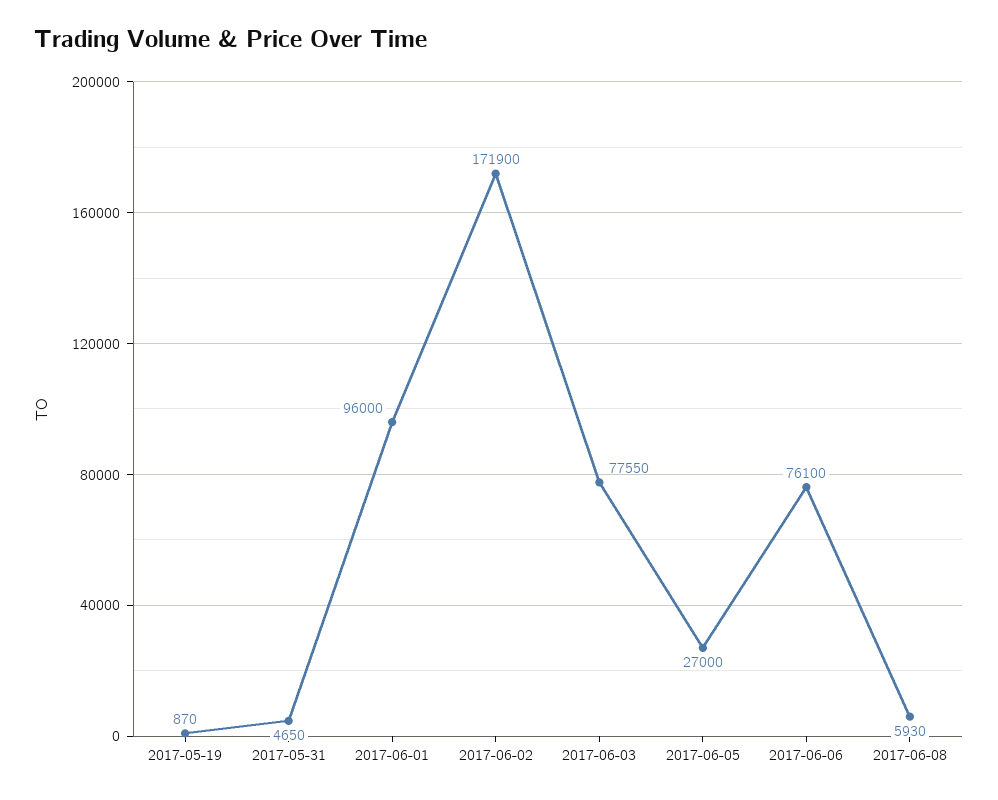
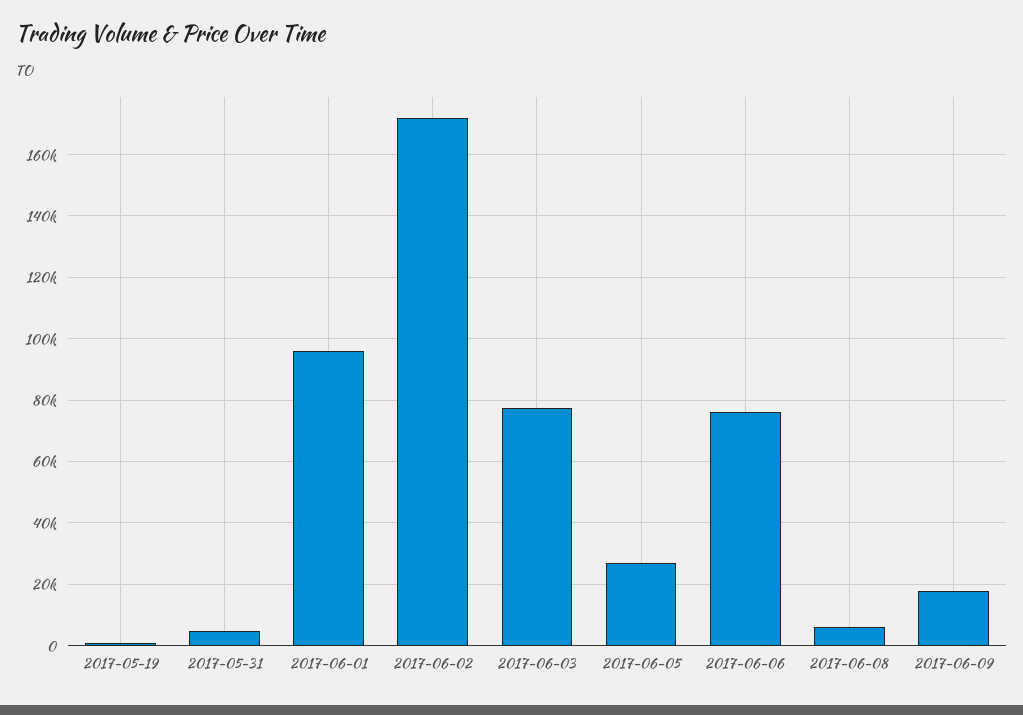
2017-06-09: none -> 18000

